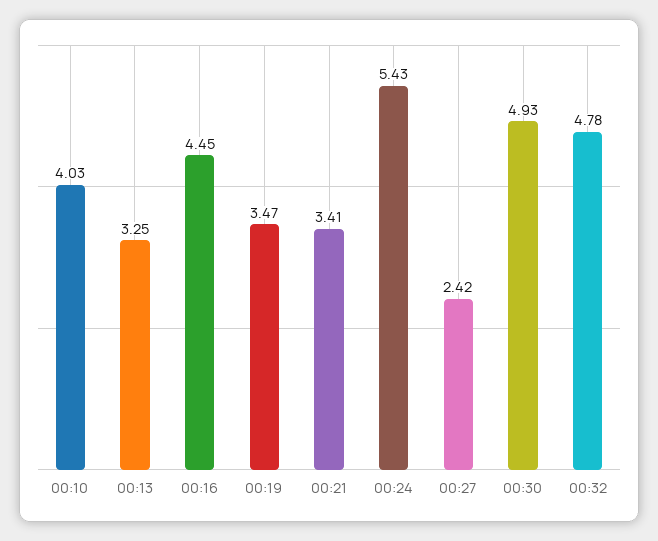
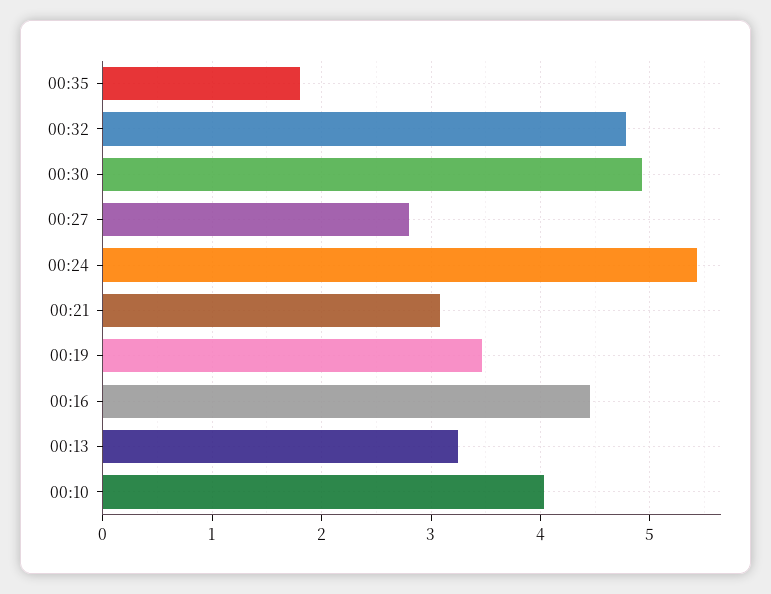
00:21: 3.41 -> 3.1
00:27: 2.42 -> 2.8
00:35: none -> 1.8

